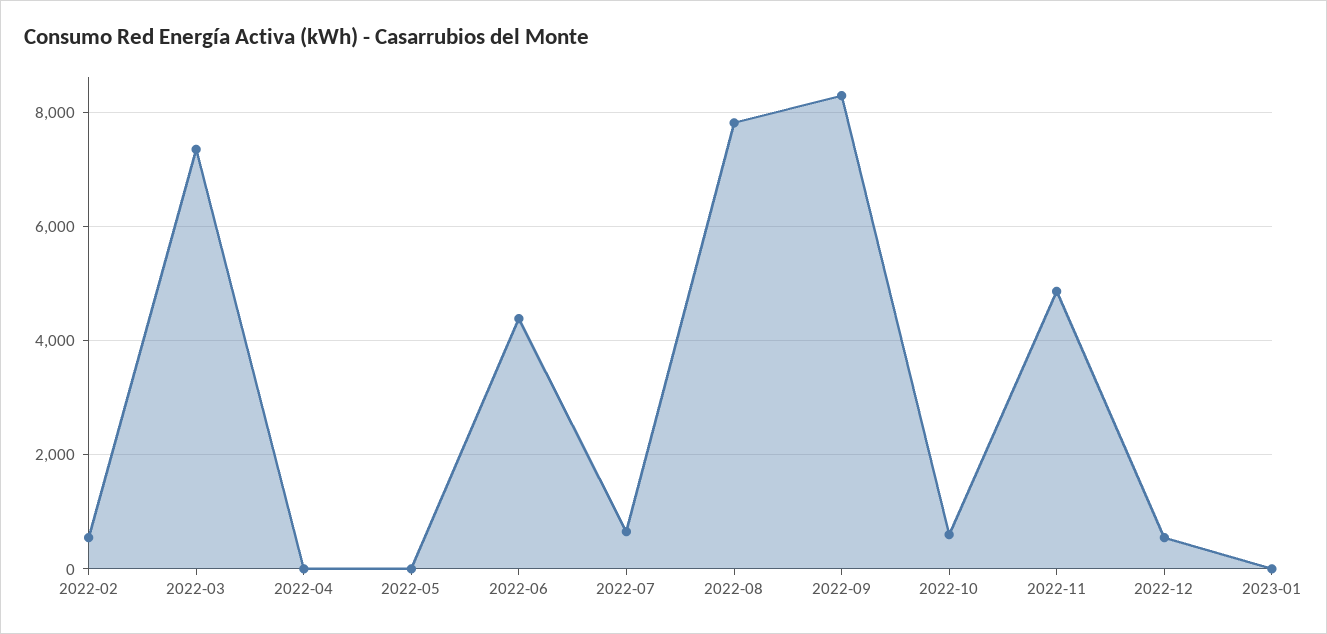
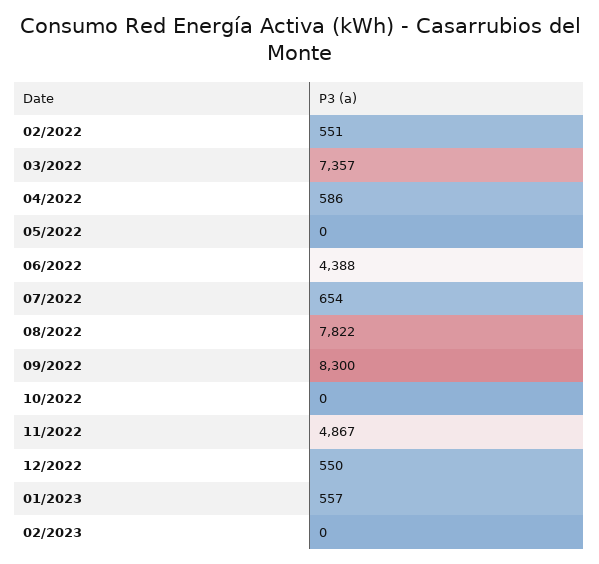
2022-04: 0 -> 586
2022-10: 600 -> 0
2023-01: 0 -> 557
02/2023: none -> 0

